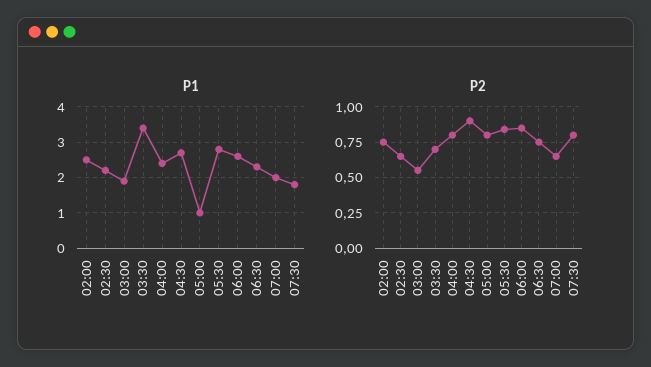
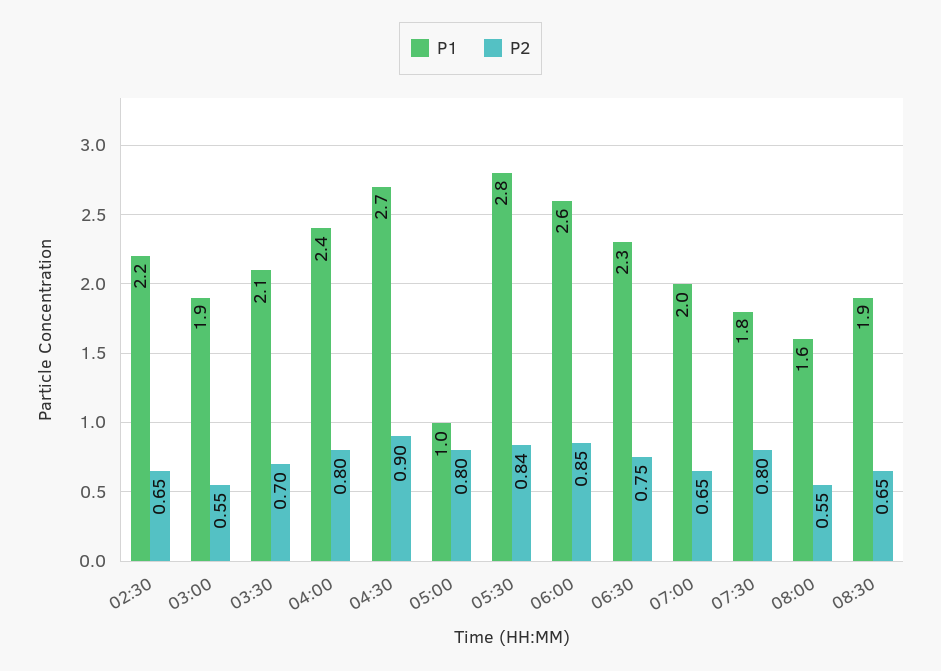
P1, 02:00: 2.5 -> none
P1, 03:30: 3.5 -> 2.1
P2, 02:00: 0.75 -> none
P1, 08:00: none -> 1.6
P2, 08:00: none -> 0.55
P1, 08:30: none -> 1.9
P2, 08:30: none -> 0.65

